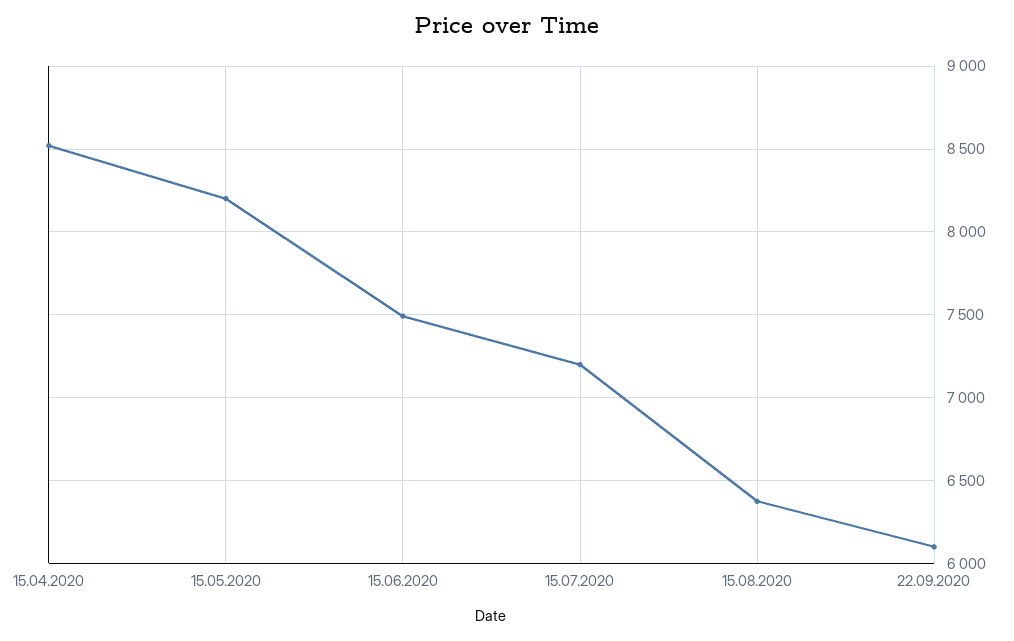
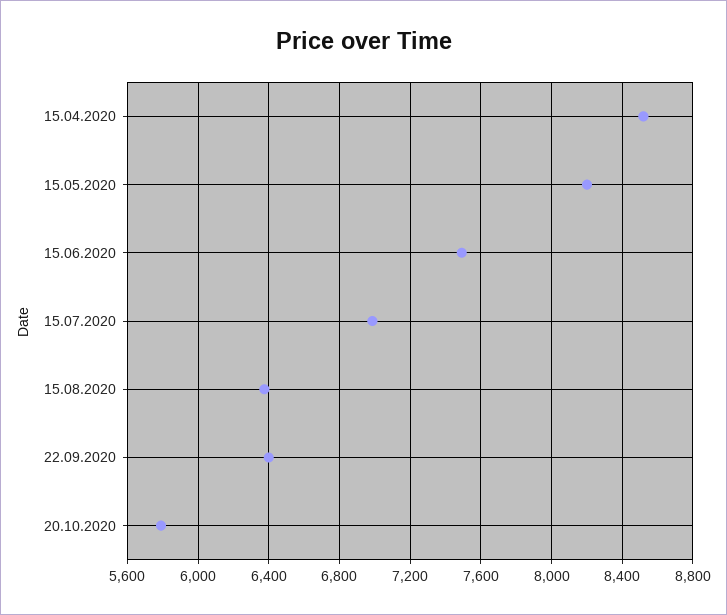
15.07.2020: 7200 -> 7000
22.09.2020: 6100 -> 6400
20.10.2020: none -> 5800

